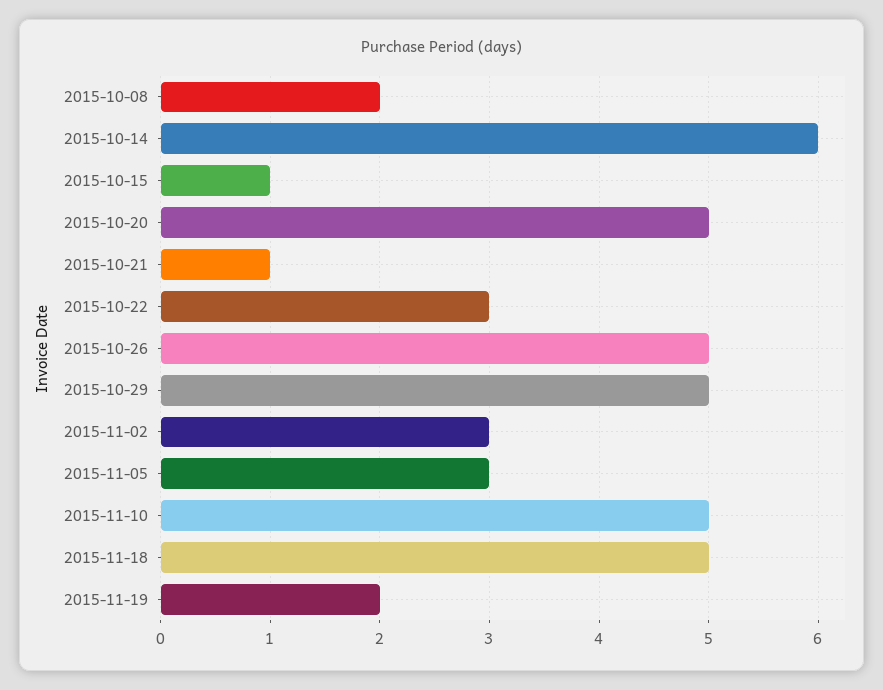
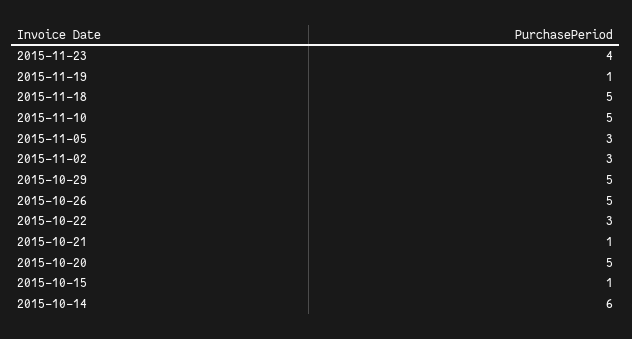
2015-10-08: 2 -> none
2015-11-19: 2 -> 1
2015-11-23: none -> 4

